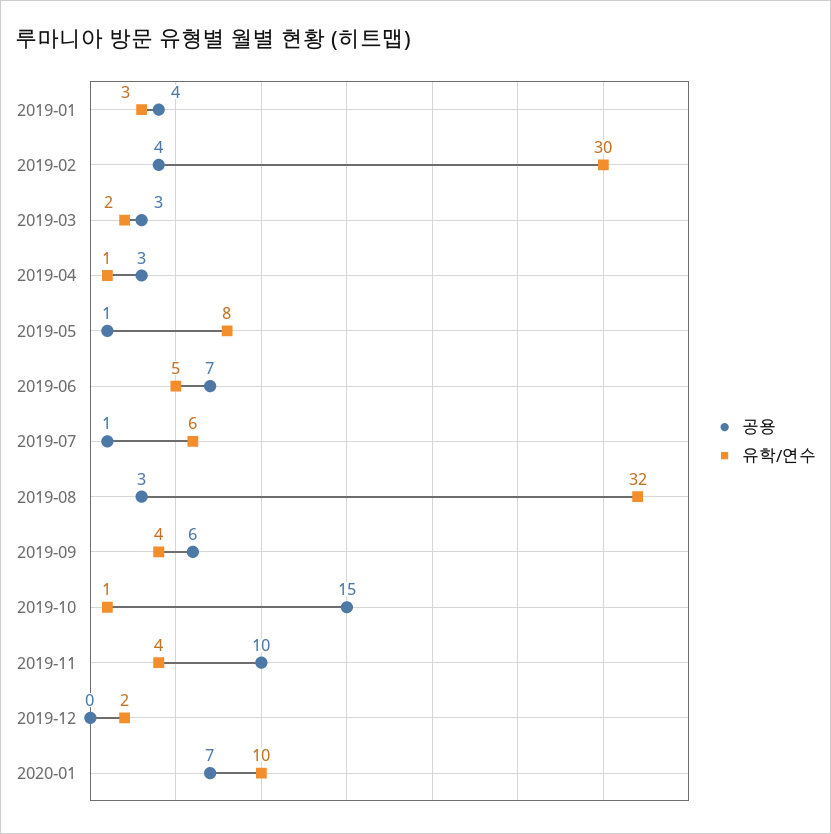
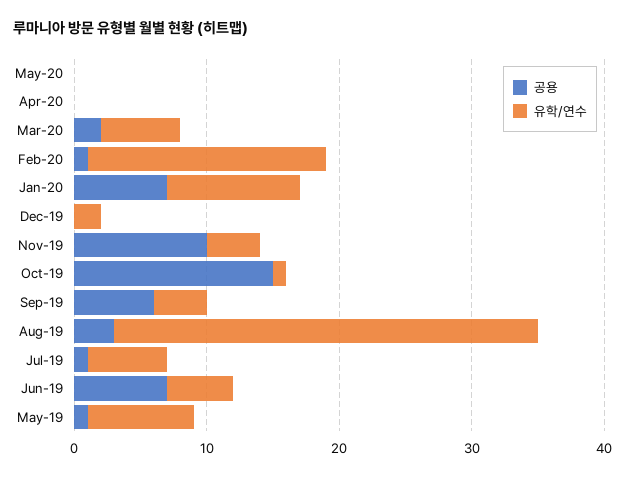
공용, 2019-01: 4 -> none
유학/연수, 2019-01: 3 -> none
공용, 2019-02: 4 -> none
유학/연수, 2019-02: 30 -> none
공용, 2019-03: 3 -> none
유학/연수, 2019-03: 2 -> none
공용, 2019-04: 3 -> none
유학/연수, 2019-04: 1 -> none
공용, May-20: none -> 0
유학/연수, May-20: none -> 0
공용, Apr-20: none -> 0
유학/연수, Apr-20: none -> 0
공용, Mar-20: none -> 2
유학/연수, Mar-20: none -> 6
공용, Feb-20: none -> 1
유학/연수, Feb-20: none -> 18

